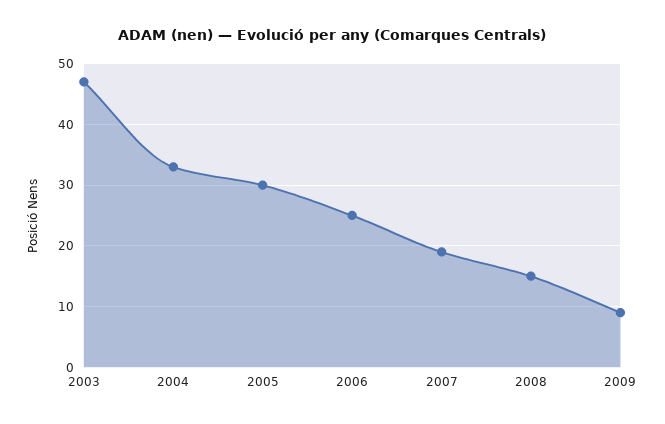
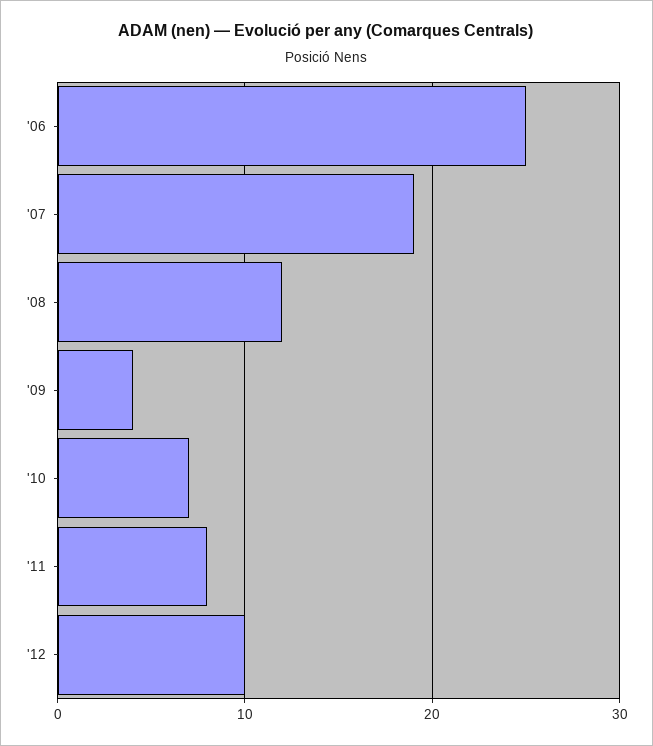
2003: 47 -> none
2004: 33 -> none
2005: 30 -> none
2008: 15 -> 12
2009: 9 -> 4
'10: none -> 7
'11: none -> 8
'12: none -> 10

